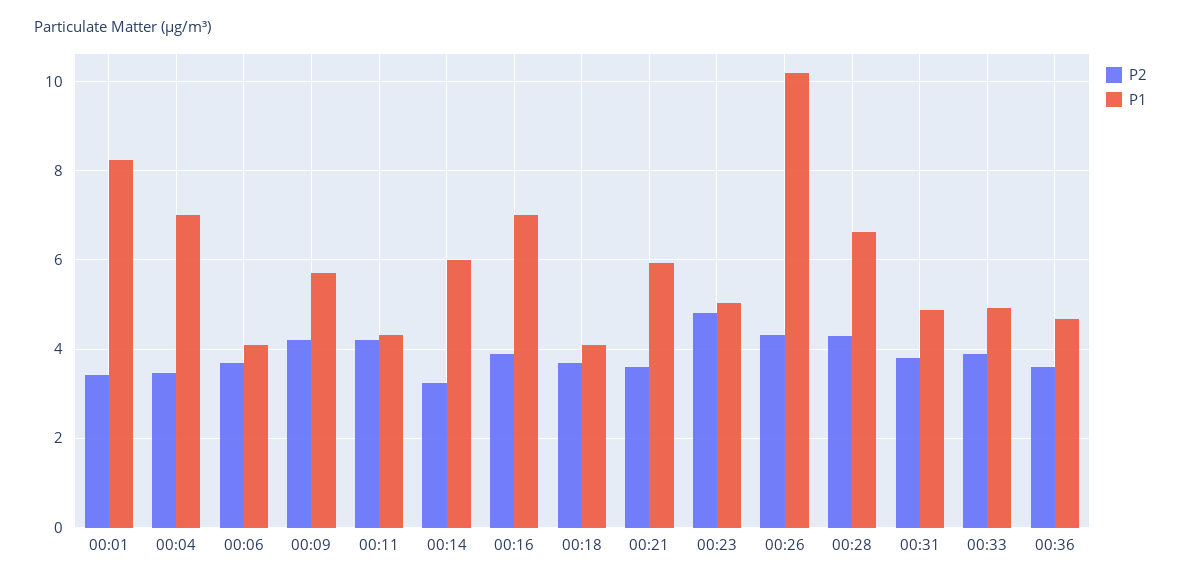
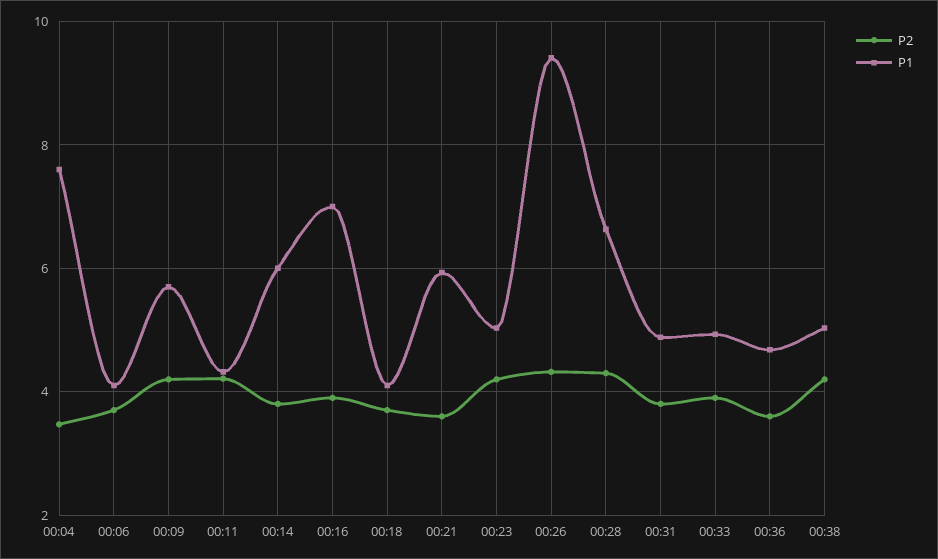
P2, 00:01: 3.4 -> none
P1, 00:01: 8.2 -> none
P1, 00:04: 7 -> 7.6
P2, 00:14: 3.2 -> 3.8
P2, 00:23: 4.8 -> 4.2
P1, 00:26: 10.2 -> 9.4
P2, 00:38: none -> 4.2
P1, 00:38: none -> 5

